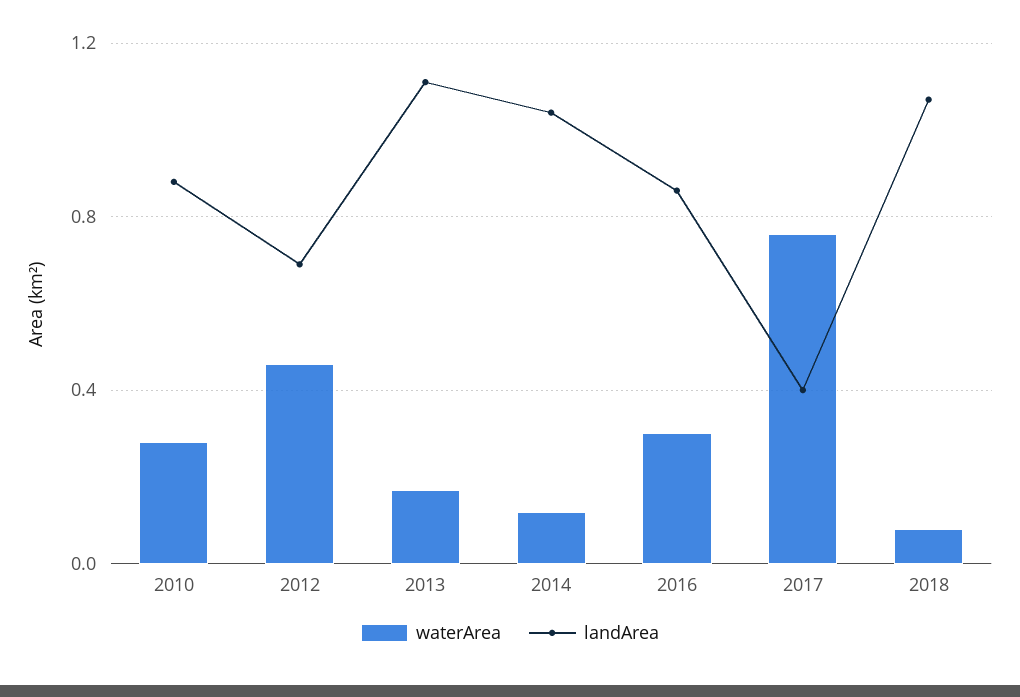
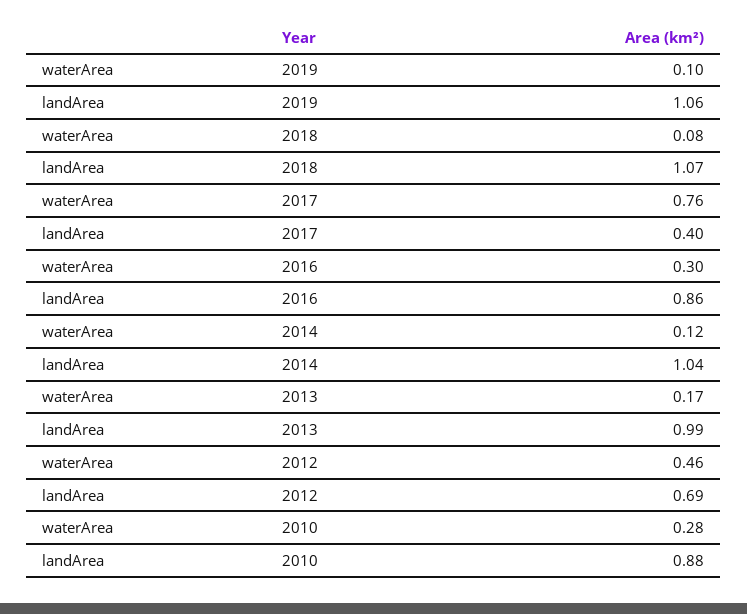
landArea, 2013: 1.1 -> 0.99
waterArea, 2019: none -> 0.1
landArea, 2019: none -> 1.06

